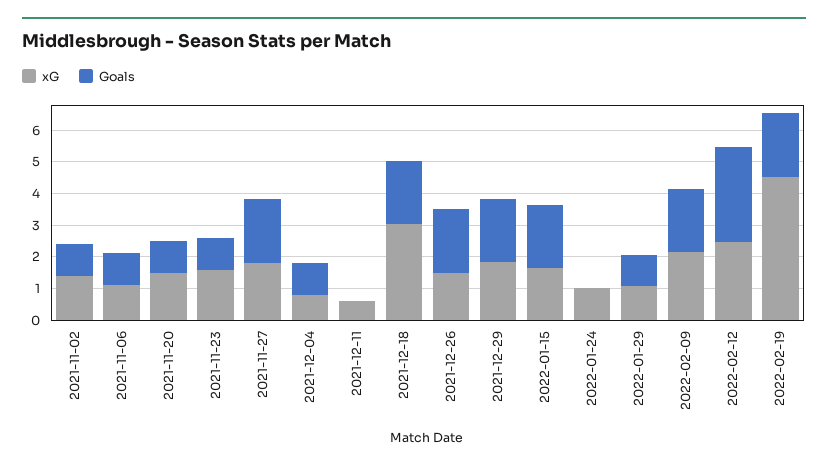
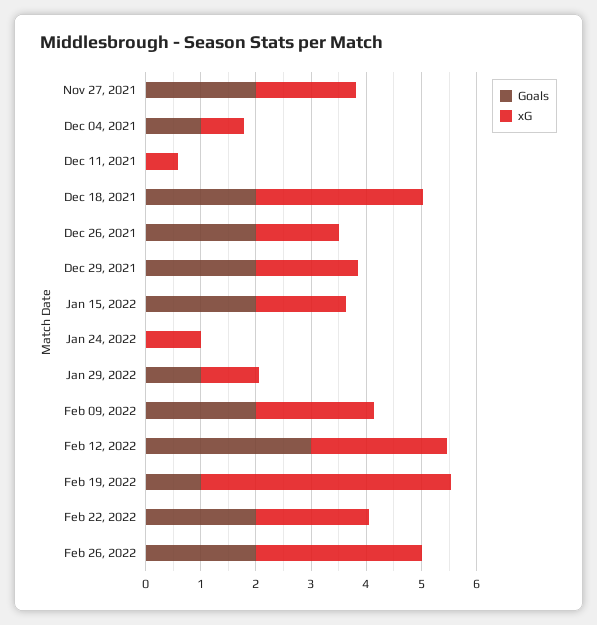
xG, 2021-11-02: 1.5 -> none
Goals, 2021-11-02: 1 -> none
xG, 2021-11-06: 1 -> none
Goals, 2021-11-06: 1 -> none
xG, 2021-11-20: 1.5 -> none
Goals, 2021-11-20: 1 -> none
xG, 2021-11-23: 1.5 -> none
Goals, 2021-11-23: 1 -> none
Goals, 2022-02-19: 2 -> 1
Goals, Feb 22, 2022: none -> 2
xG, Feb 22, 2022: none -> 2
Goals, Feb 26, 2022: none -> 2
xG, Feb 26, 2022: none -> 3

